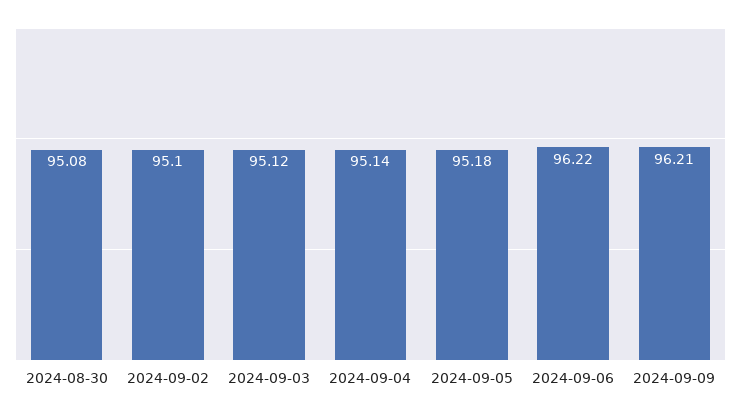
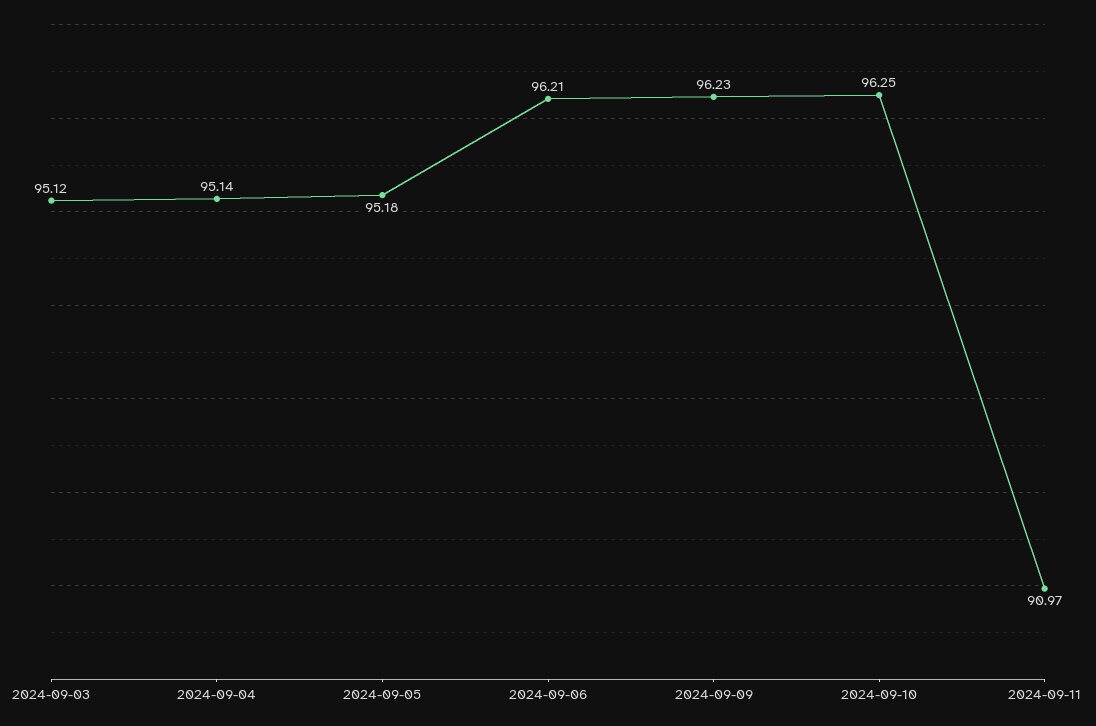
2024-08-30: 95.08 -> none
2024-09-02: 95.1 -> none
2024-09-06: 96.22 -> 96.21
2024-09-09: 96.21 -> 96.23
2024-09-10: none -> 96.25
2024-09-11: none -> 90.97

